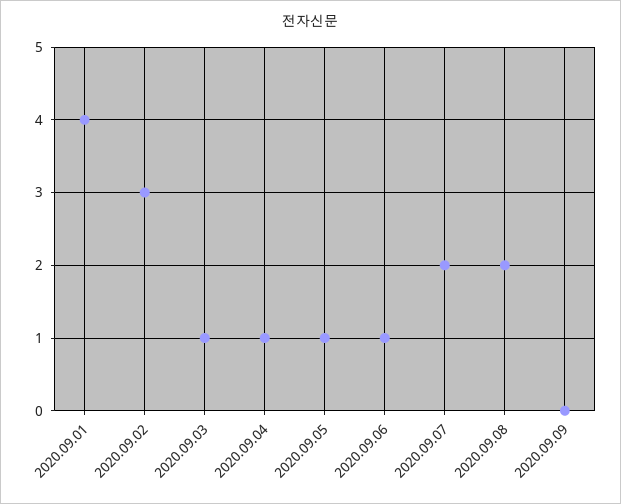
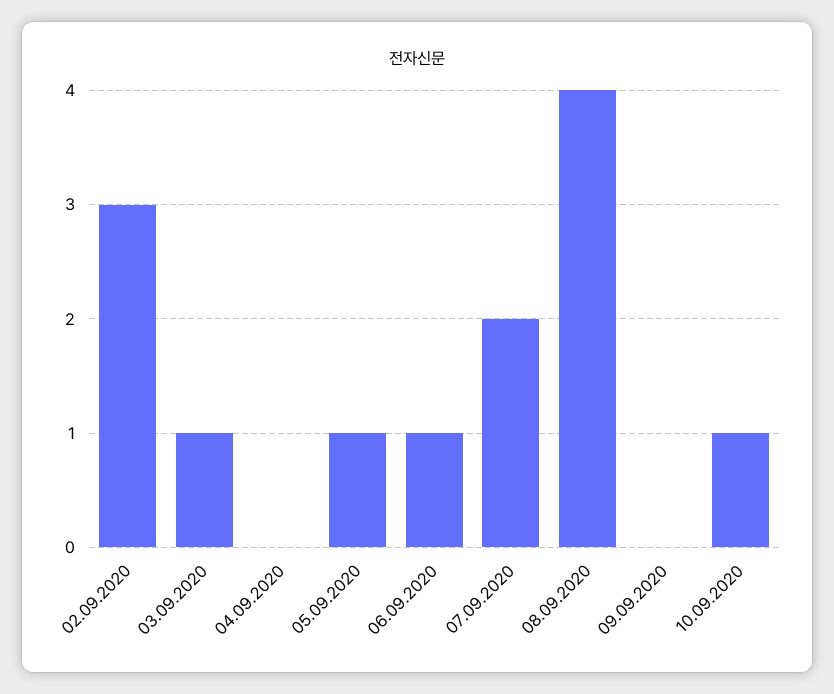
2020.09.01: 4 -> none
2020.09.04: 1 -> 0
2020.09.08: 2 -> 4
10.09.2020: none -> 1

